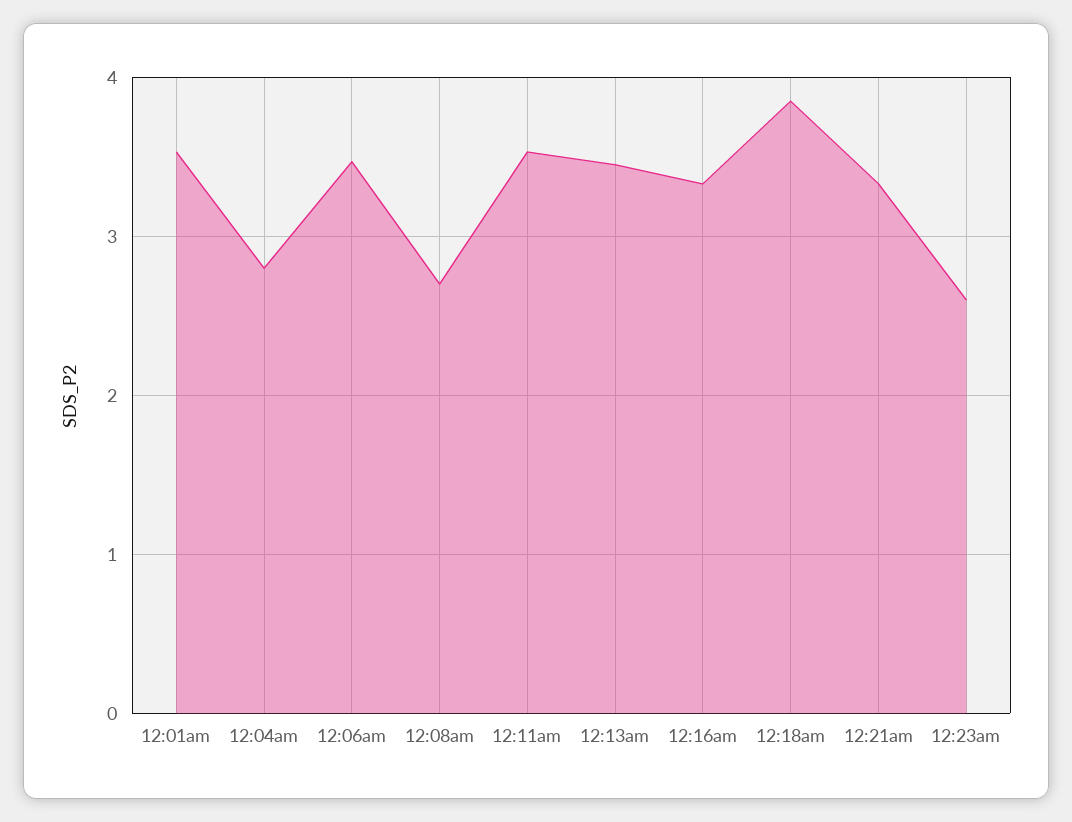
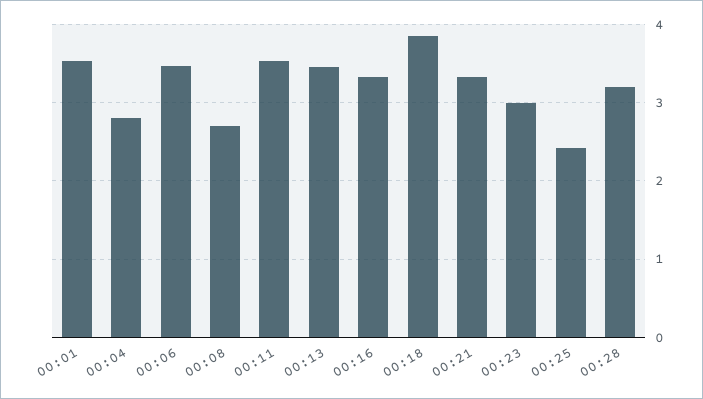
12:23am: 2.6 -> 3
00:25: none -> 2.4
00:28: none -> 3.2

